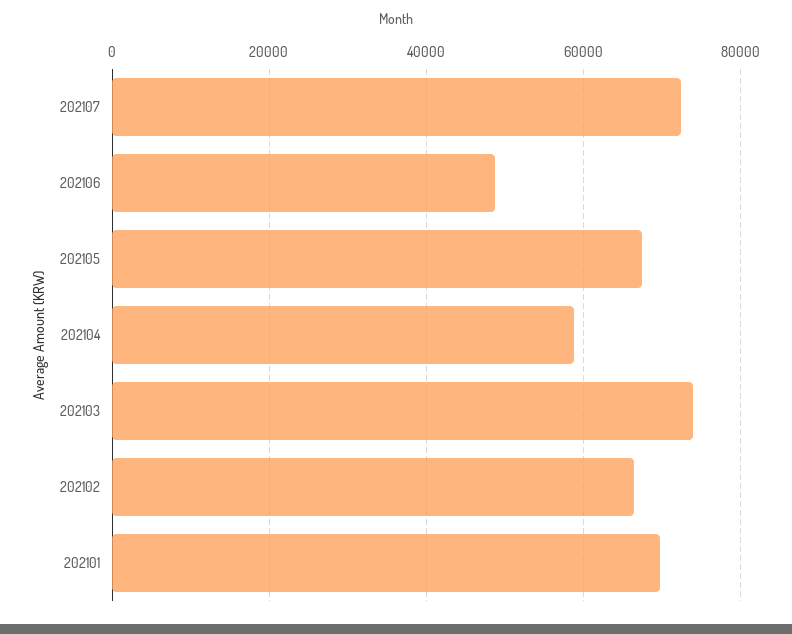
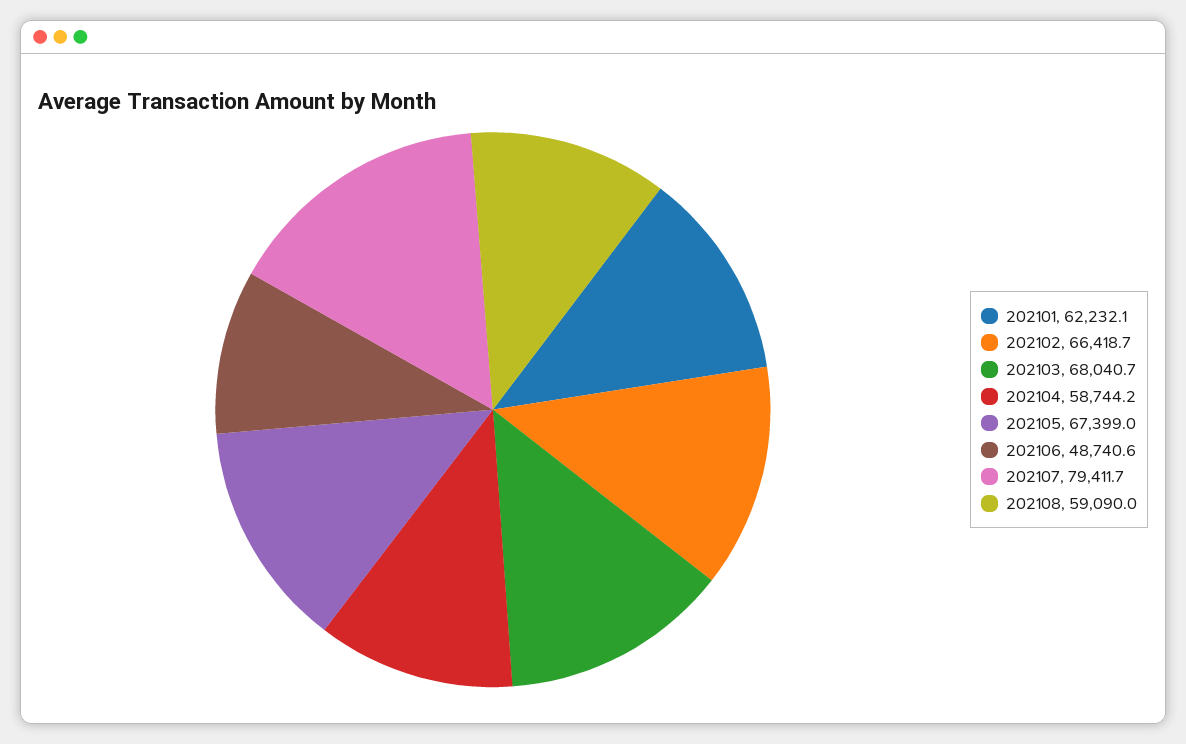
202107: 72000 -> 79411.7
202103: 74000 -> 68040.7
202101: 70000 -> 62232.1
202108: none -> 59090

